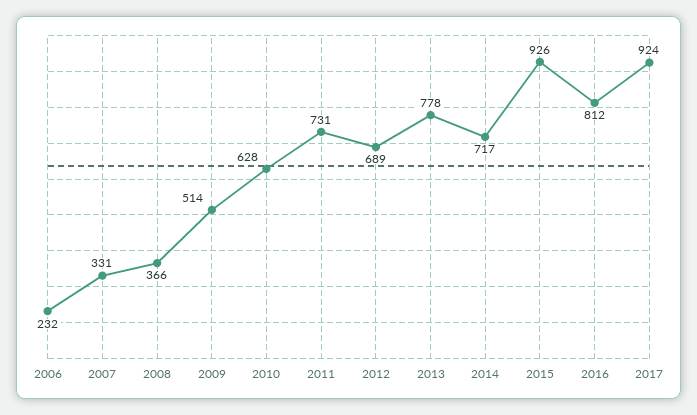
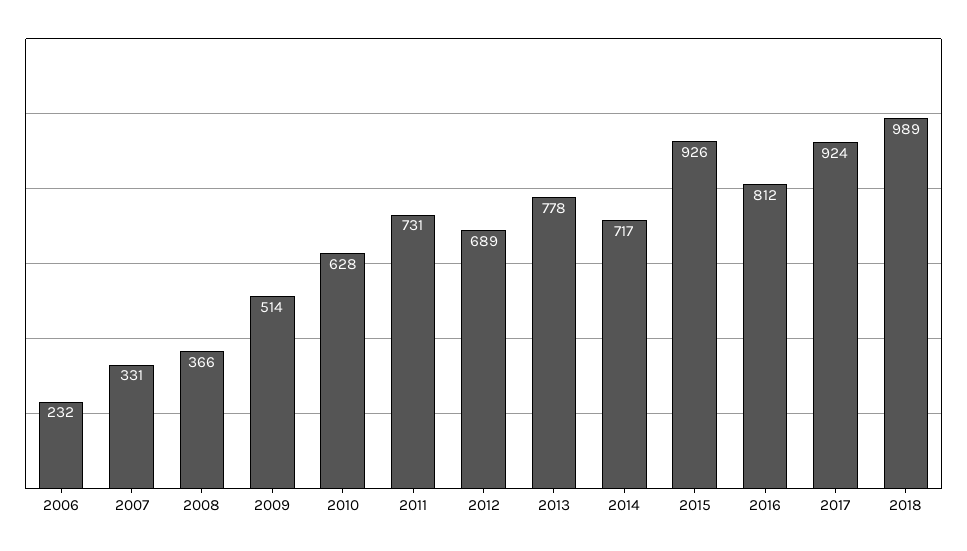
2018: none -> 989

